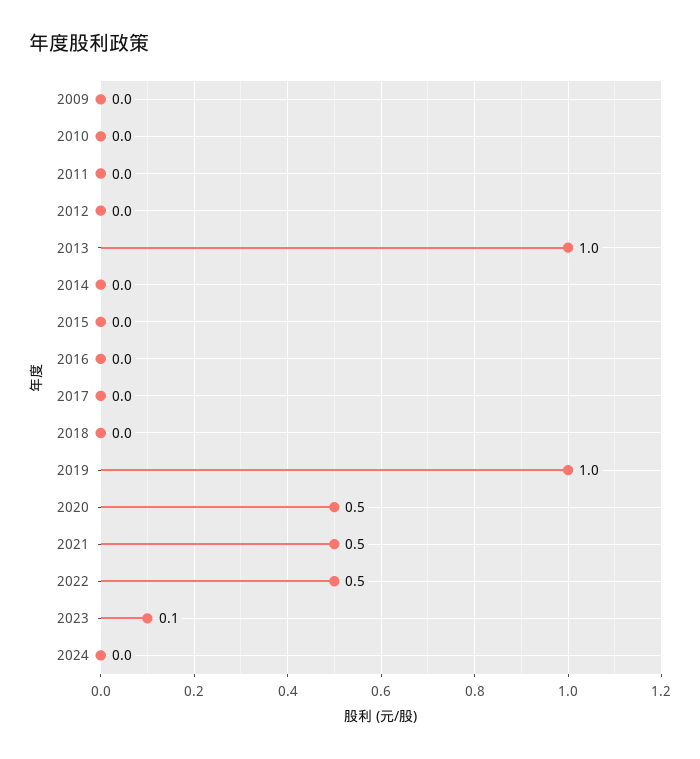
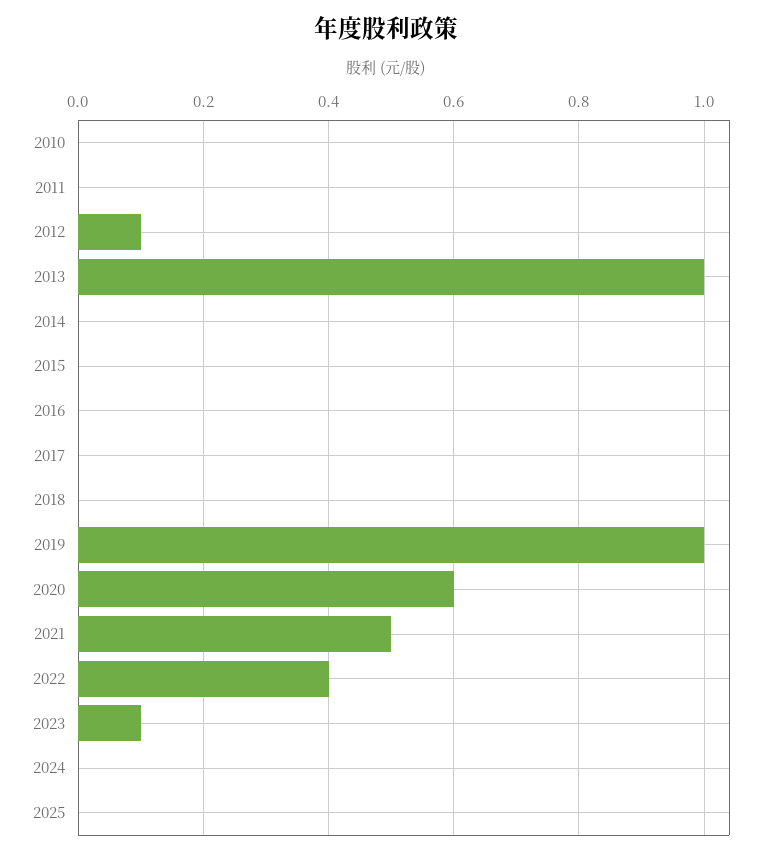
2009: 0 -> none
2012: 0 -> 0.1
2020: 0.5 -> 0.6
2022: 0.5 -> 0.4
2025: none -> 0

